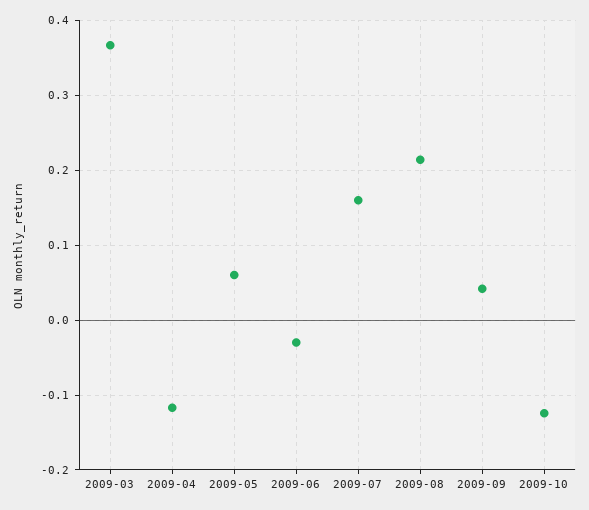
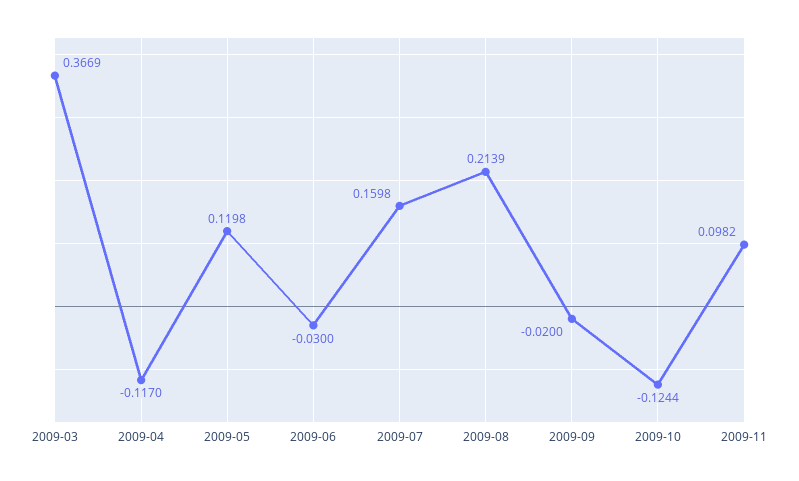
2009-05: 0.06 -> 0.1198
2009-09: 0.04 -> -0.02
2009-11: none -> 0.0982

